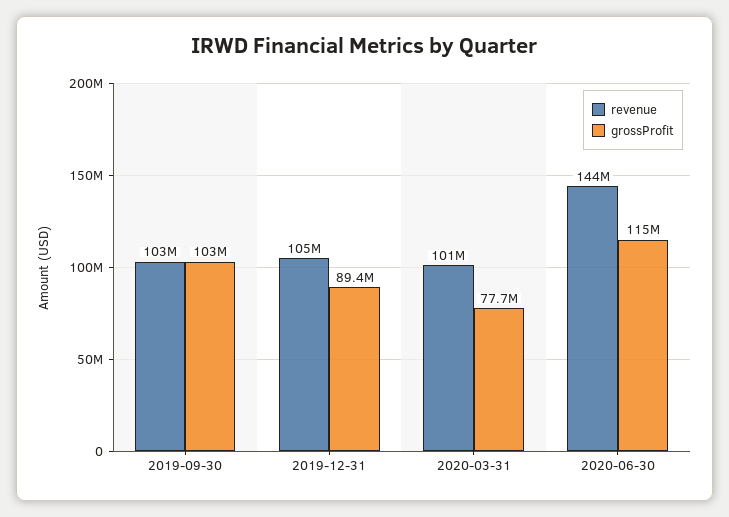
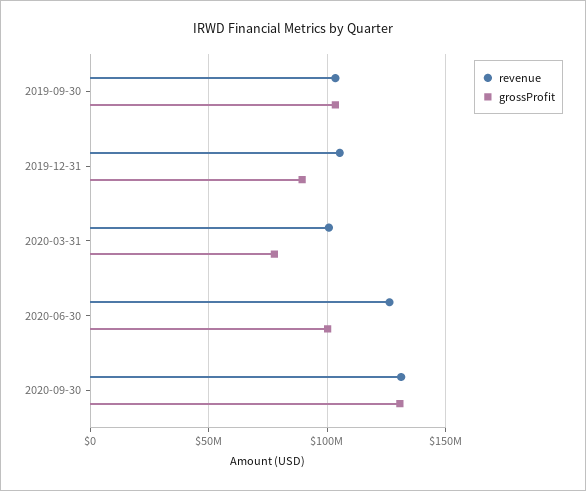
revenue, 2020-06-30: 144000000 -> 125000000
grossProfit, 2020-06-30: 115000000 -> 100000000
revenue, 2020-09-30: none -> 130000000
grossProfit, 2020-09-30: none -> 130000000

